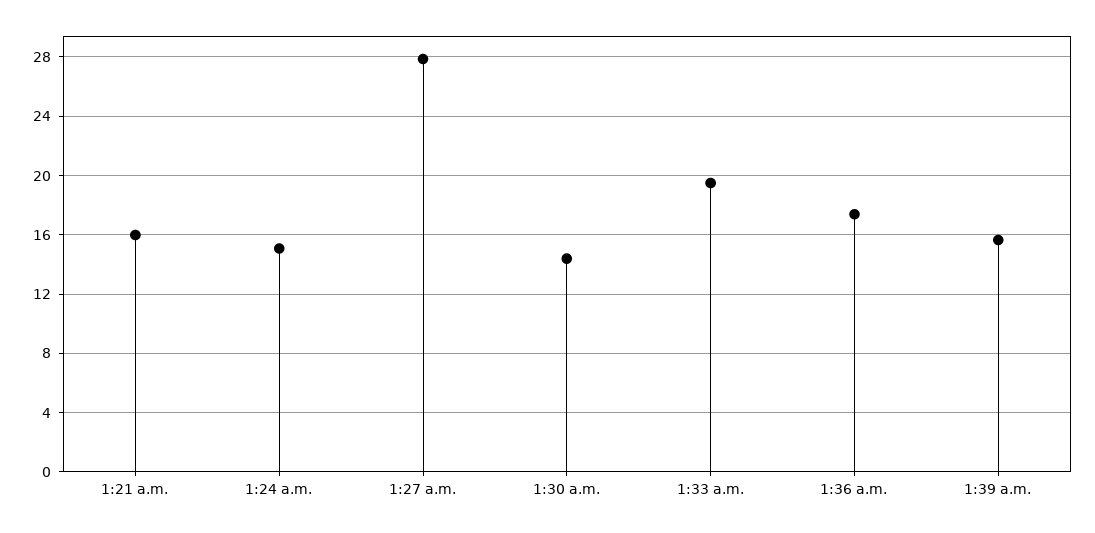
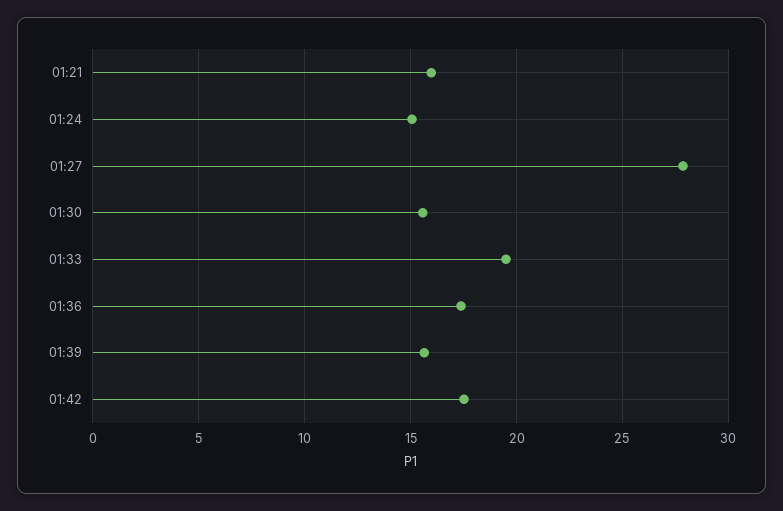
1:30 a.m.: 14.5 -> 15.5
01:42: none -> 17.5

